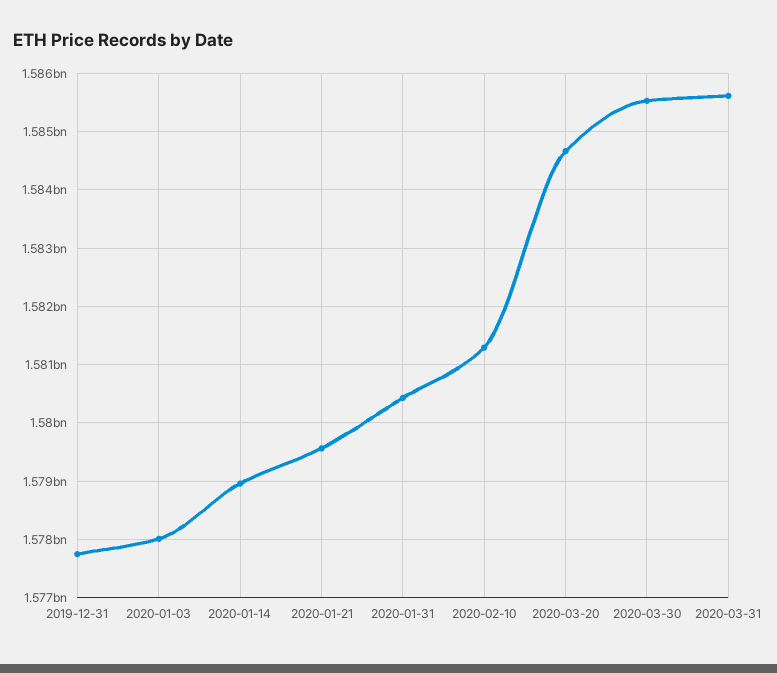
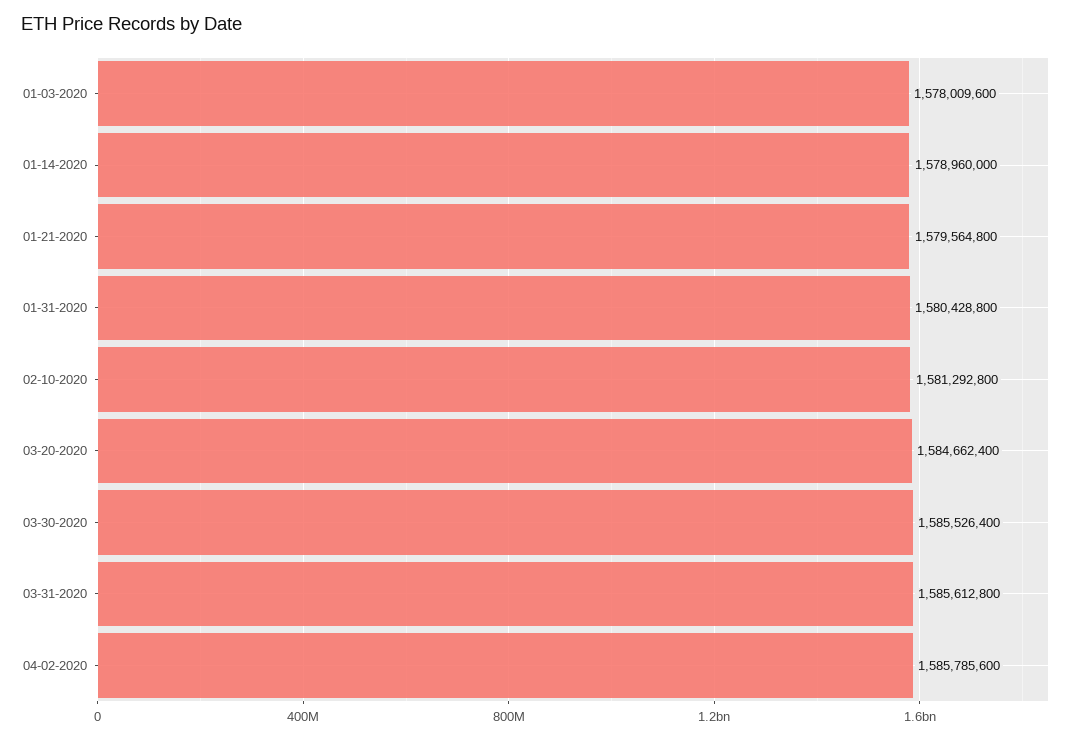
2019-12-31: 1577800000 -> none
04-02-2020: none -> 1585785600

